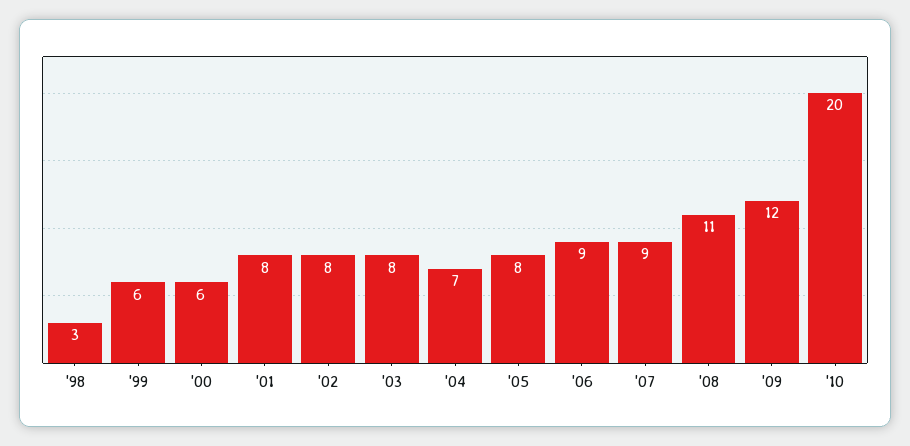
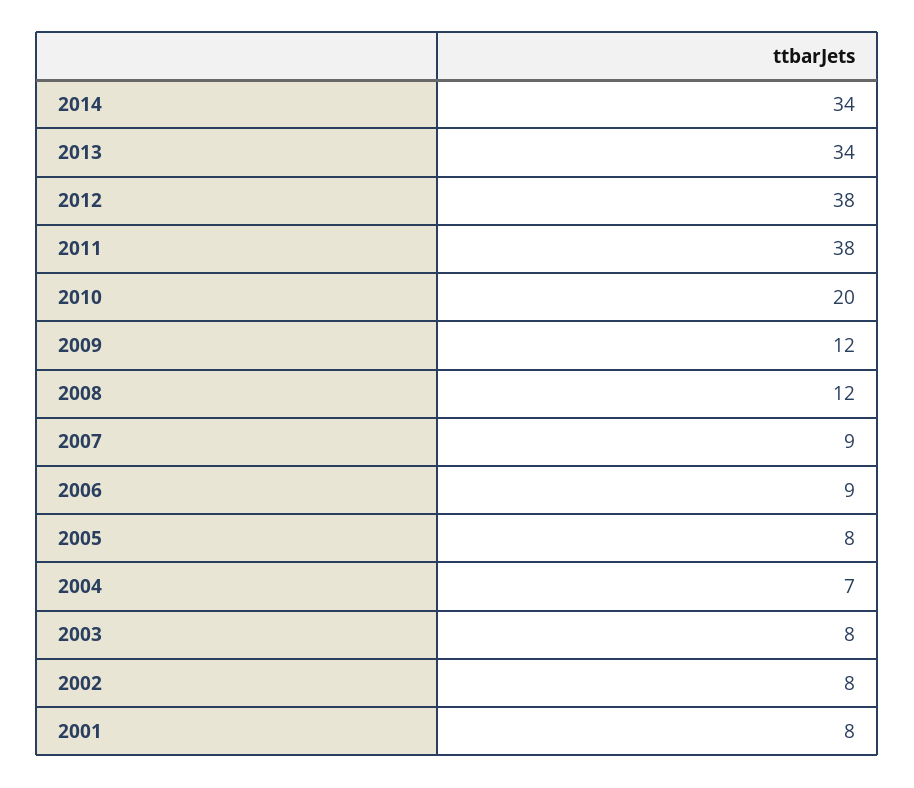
'98: 3 -> none
'99: 6 -> none
'00: 6 -> none
'08: 11 -> 12
2014: none -> 34
2013: none -> 34
2012: none -> 38
2011: none -> 38

